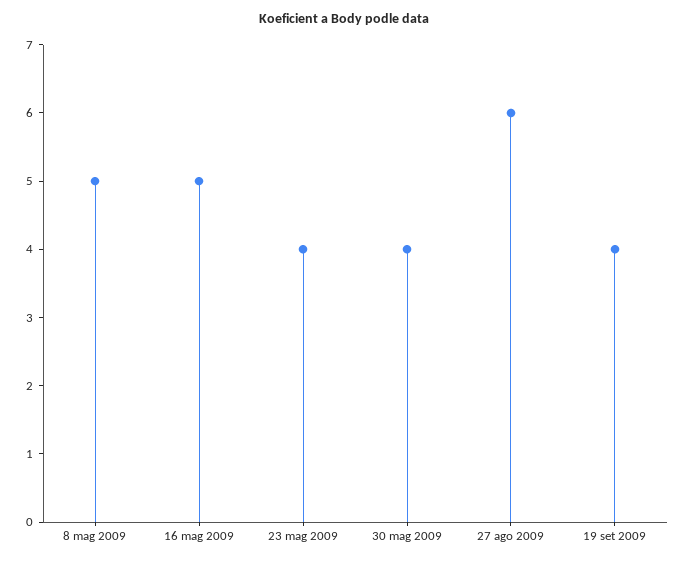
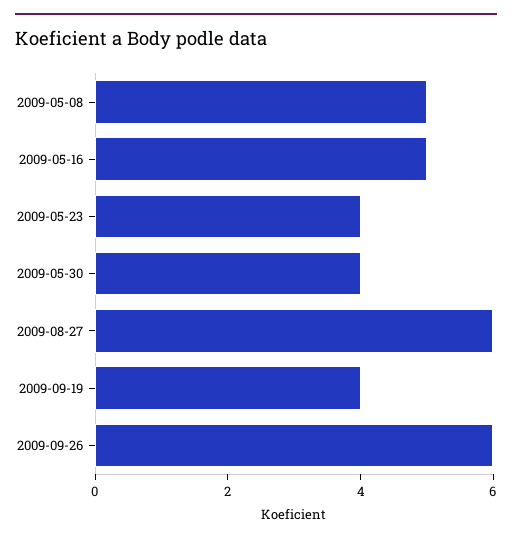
2009-09-26: none -> 6

